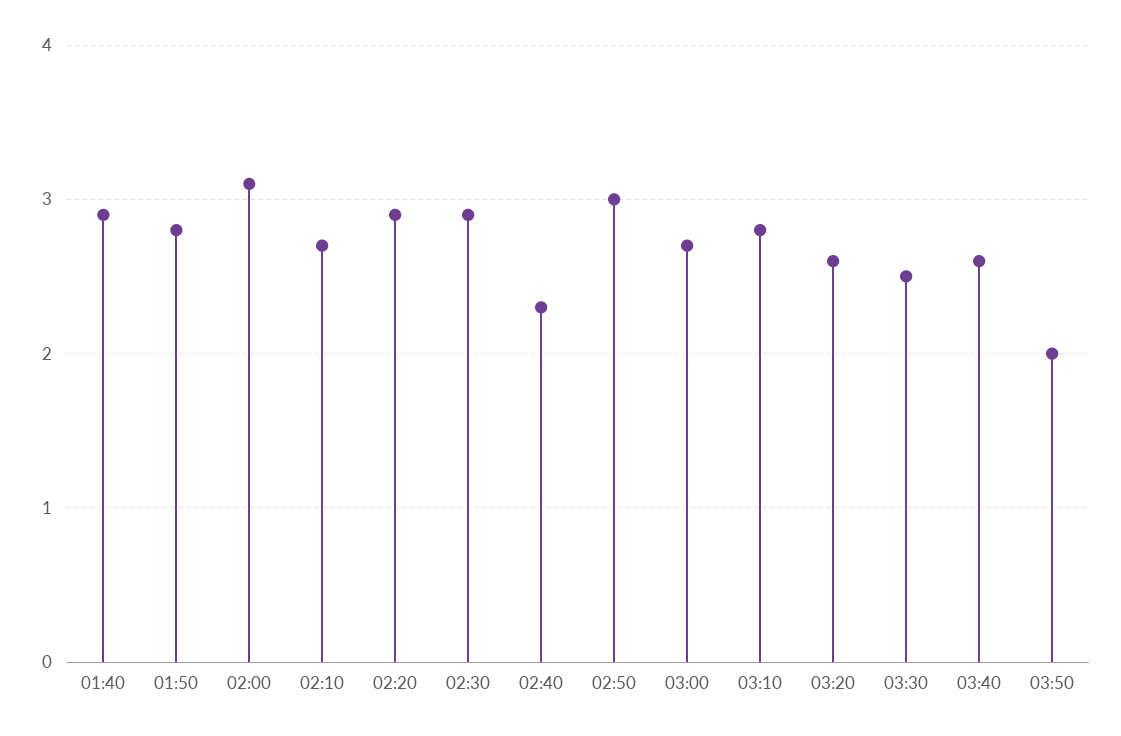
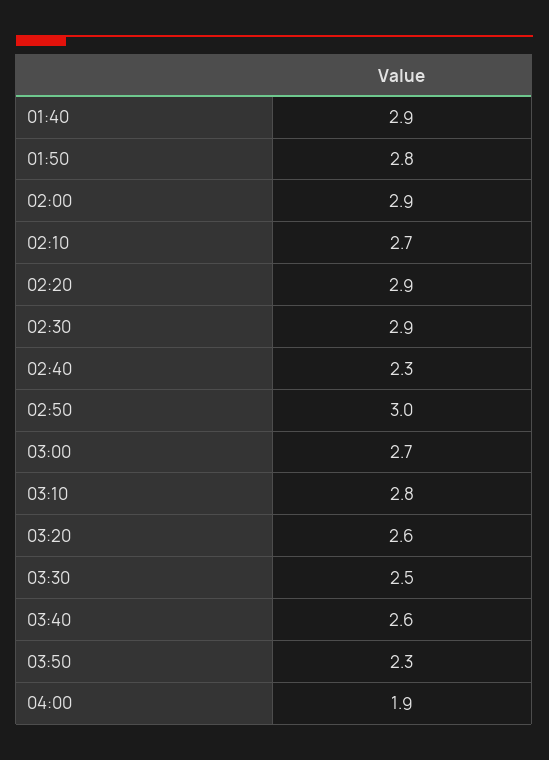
02:00: 3.1 -> 2.9
03:50: 2 -> 2.3
04:00: none -> 1.9

